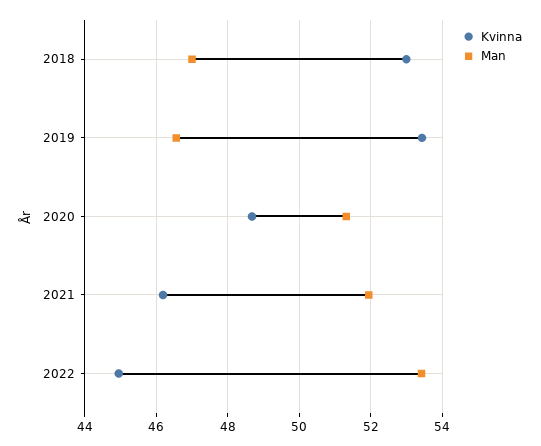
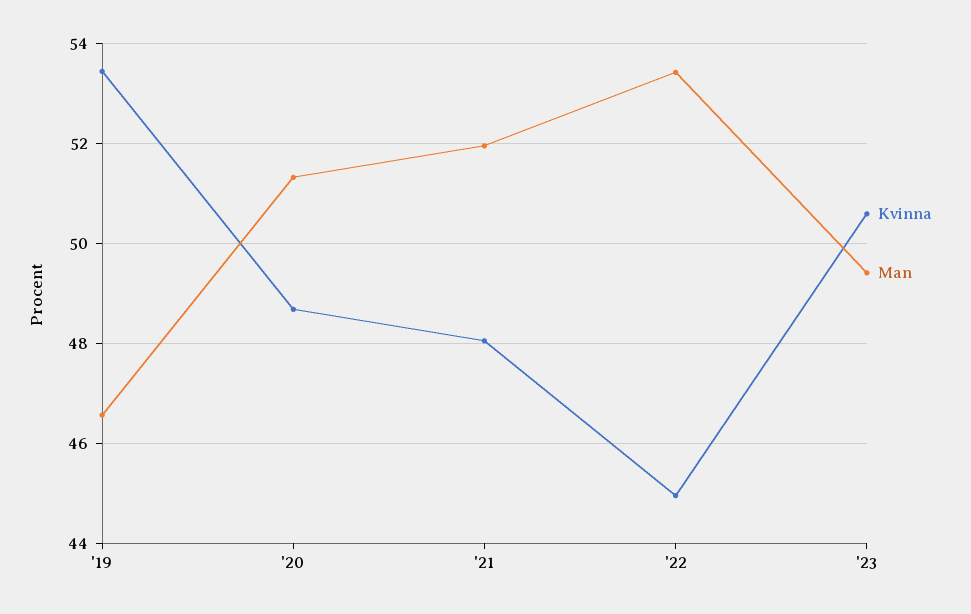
Kvinna, 2018: 53 -> none
Man, 2018: 47 -> none
Kvinna, 2021: 46.2 -> 48
Kvinna, '23: none -> 50.6
Man, '23: none -> 49.4

